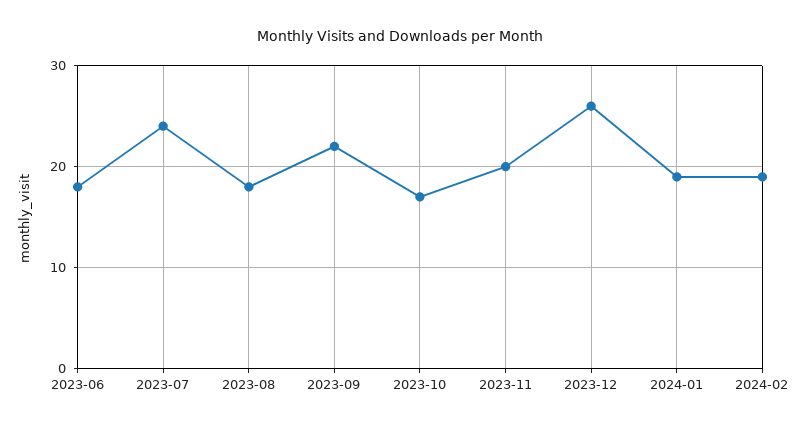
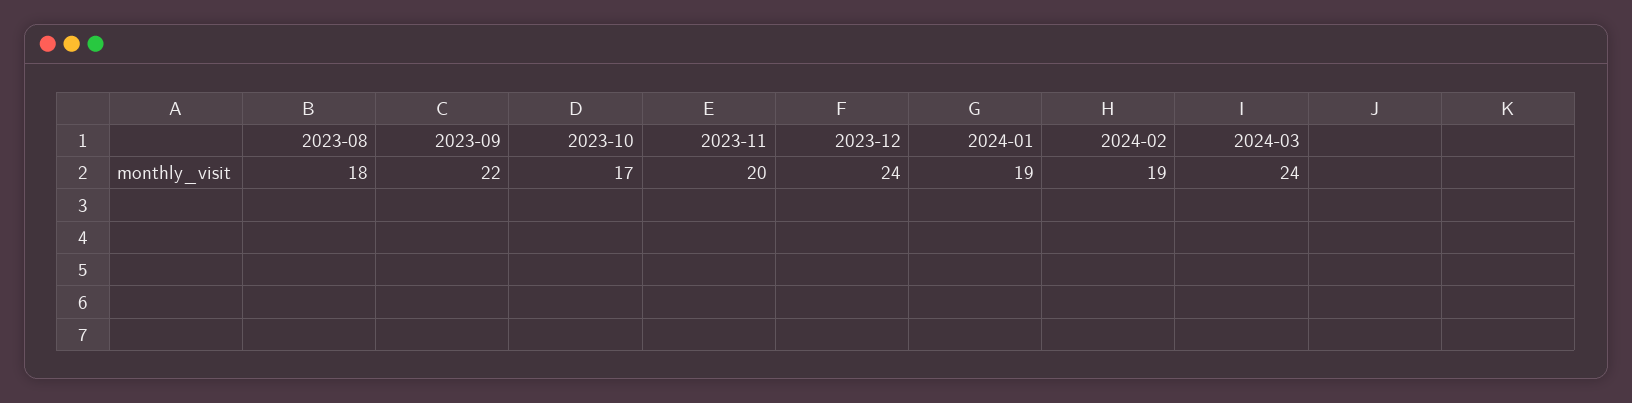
2023-06: 18 -> none
2023-07: 24 -> none
2023-12: 26 -> 24
2024-03: none -> 24

